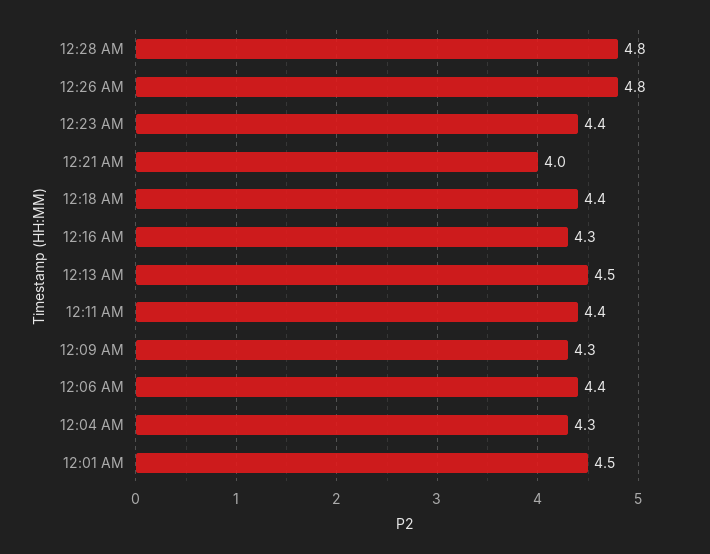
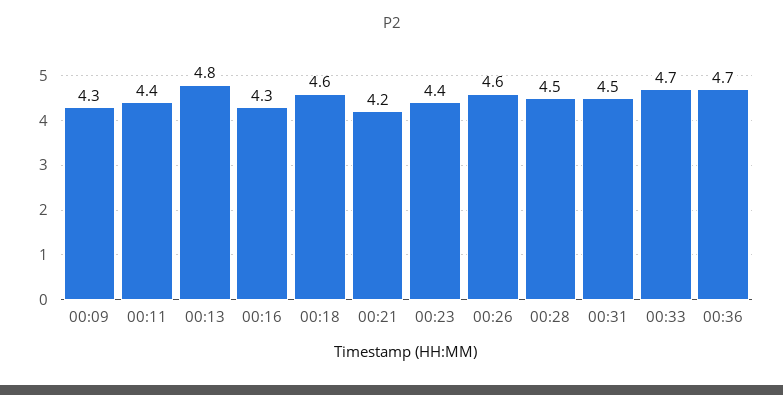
12:28 AM: 4.8 -> 4.5
12:26 AM: 4.8 -> 4.6
12:21 AM: 4 -> 4.2
12:18 AM: 4.4 -> 4.6
12:13 AM: 4.5 -> 4.8
12:06 AM: 4.4 -> none
12:04 AM: 4.3 -> none
12:01 AM: 4.5 -> none
00:31: none -> 4.5
00:33: none -> 4.7
00:36: none -> 4.7

